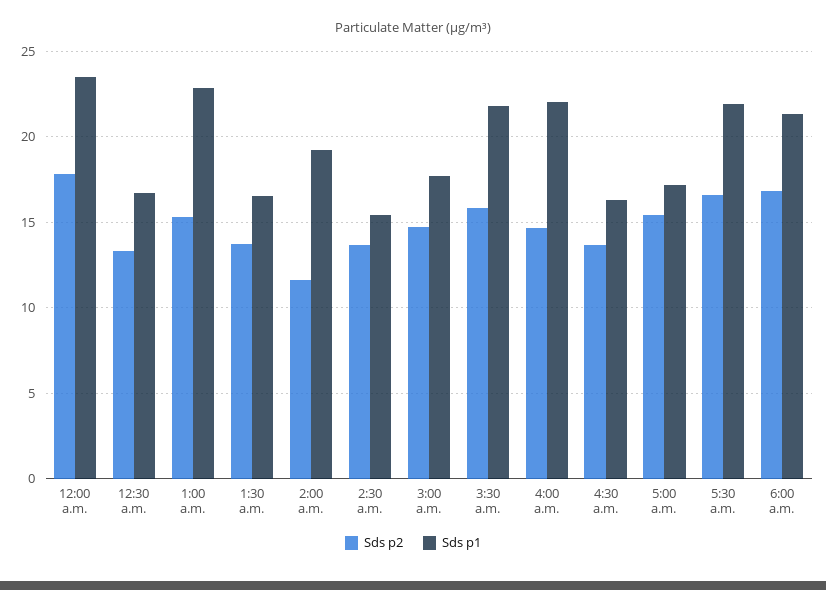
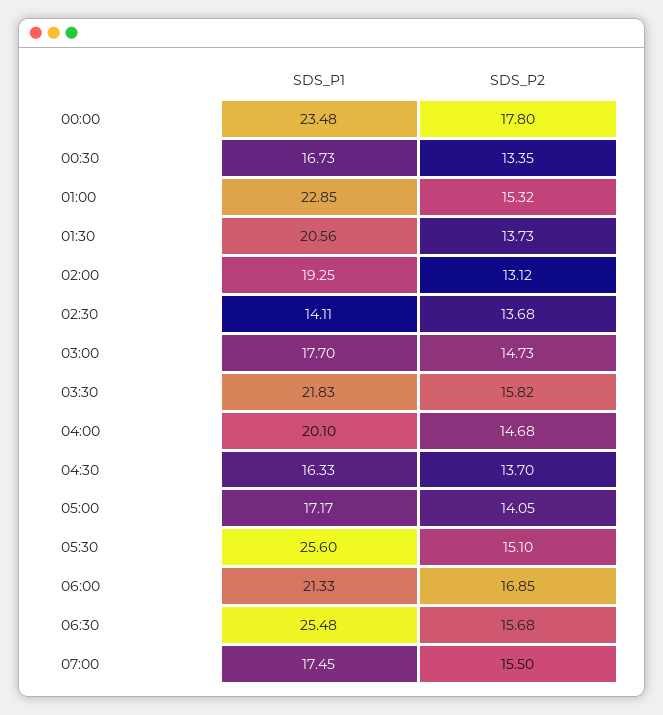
Sds p1, 1:30 a.m.: 16.5 -> 20.56
Sds p2, 2:00 a.m.: 11.5 -> 13.12
Sds p1, 2:30 a.m.: 15.5 -> 14.11
Sds p1, 4:00 a.m.: 22 -> 20.1
Sds p2, 5:00 a.m.: 15.5 -> 14.05
Sds p2, 5:30 a.m.: 16.5 -> 15.1
Sds p1, 5:30 a.m.: 22 -> 25.6
Sds p1, 06:30: none -> 25.48
Sds p2, 06:30: none -> 15.68
Sds p1, 07:00: none -> 17.45
Sds p2, 07:00: none -> 15.5

